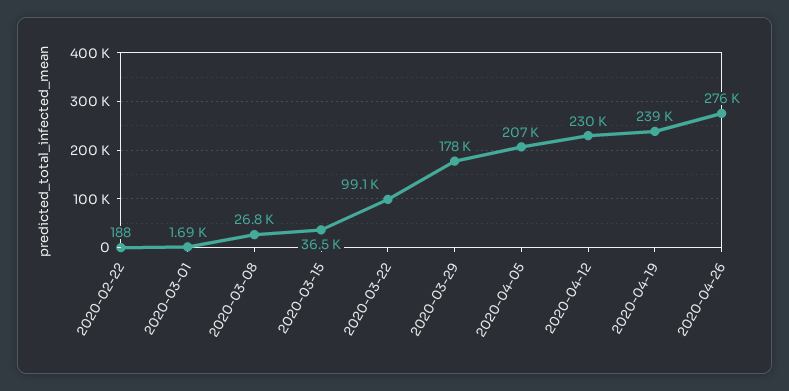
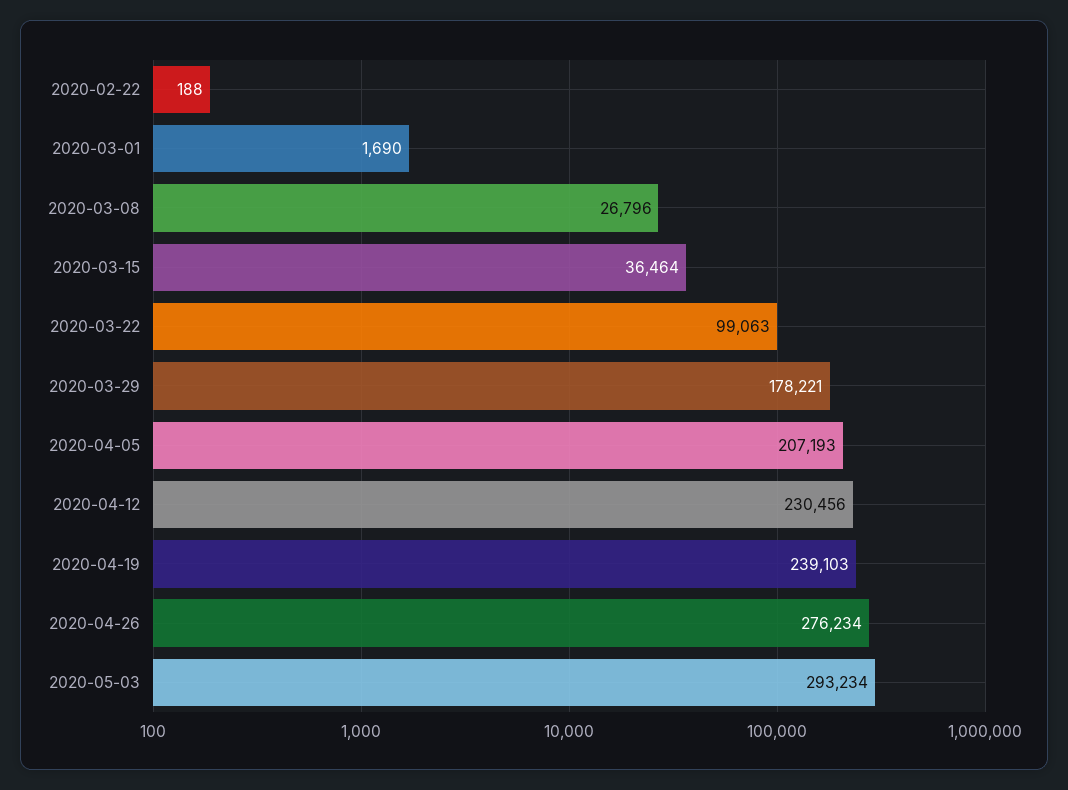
2020-05-03: none -> 293234

